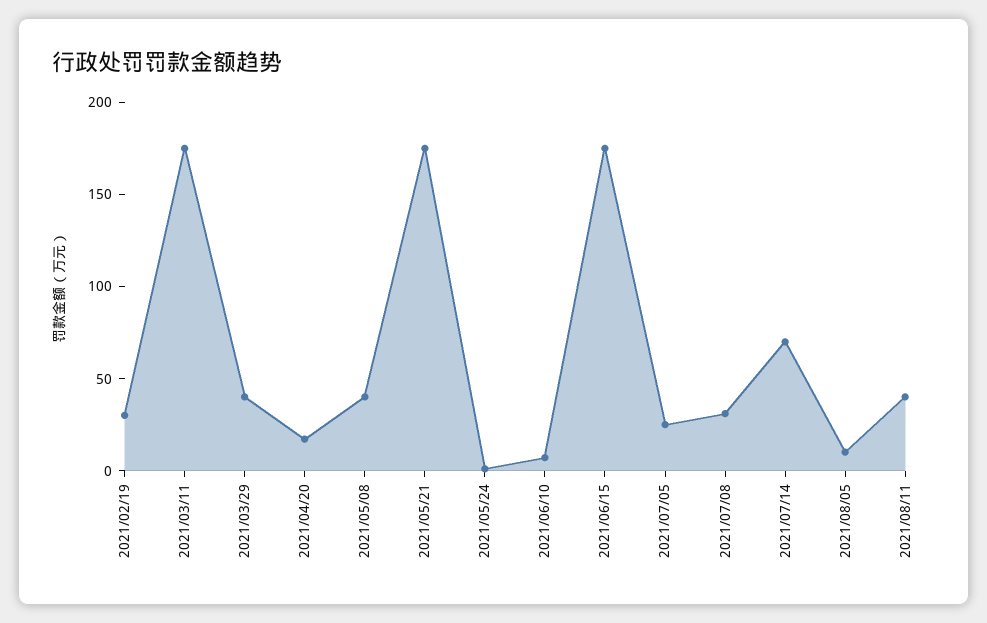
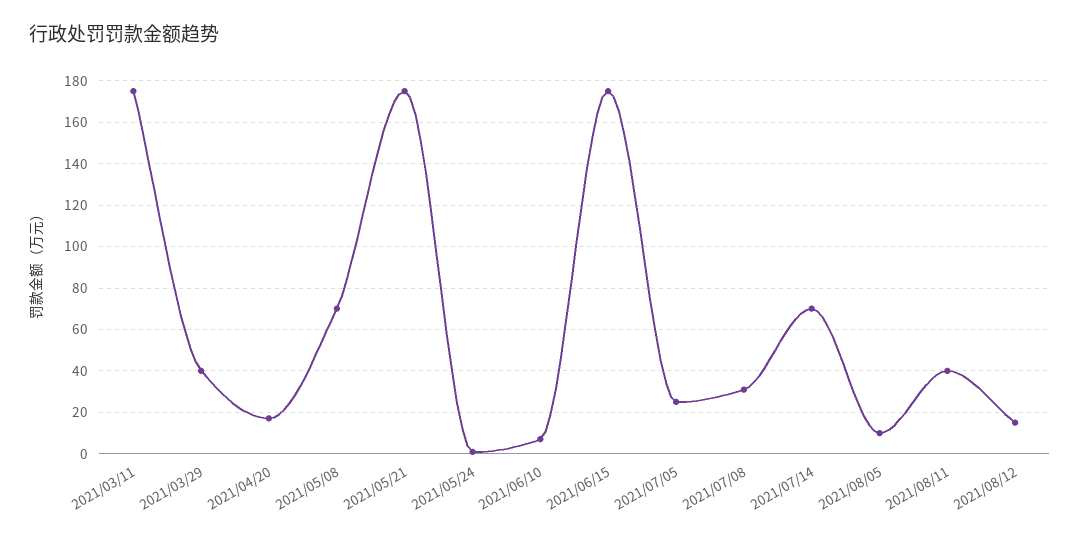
2021/02/19: 30 -> none
2021/05/08: 40 -> 70
2021/08/12: none -> 15

